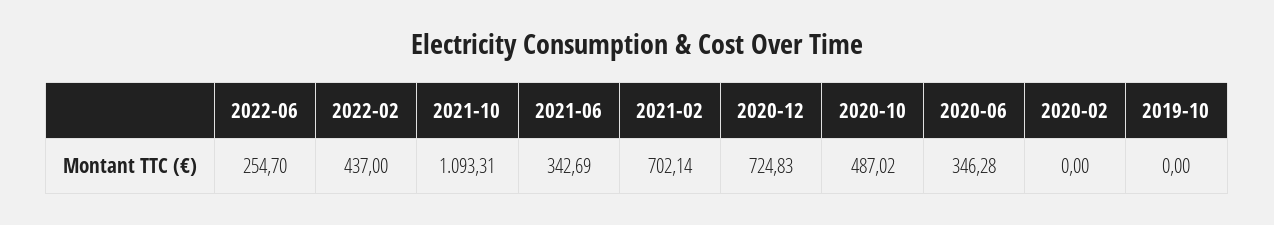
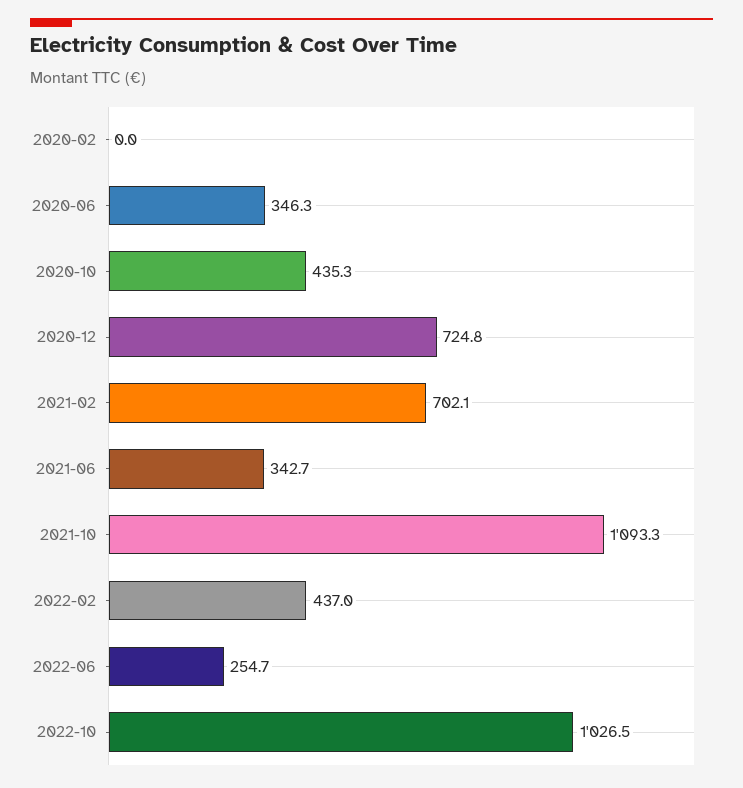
2020-10: 487.02 -> 435.3
2019-10: 0 -> none
2022-10: none -> 1026.5

